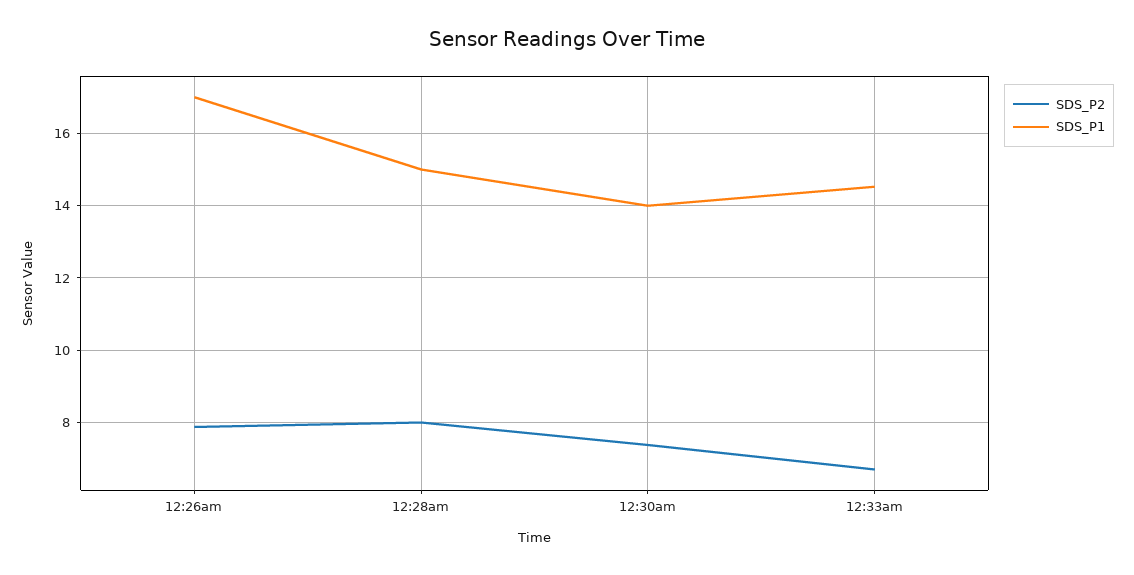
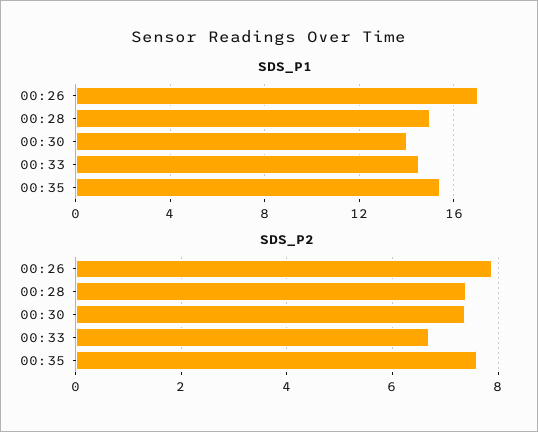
SDS_P2, 12:28am: 8 -> 7.4
SDS_P1, 00:35: none -> 15.5
SDS_P2, 00:35: none -> 7.6

